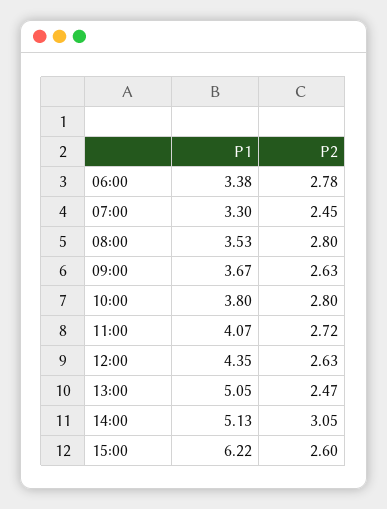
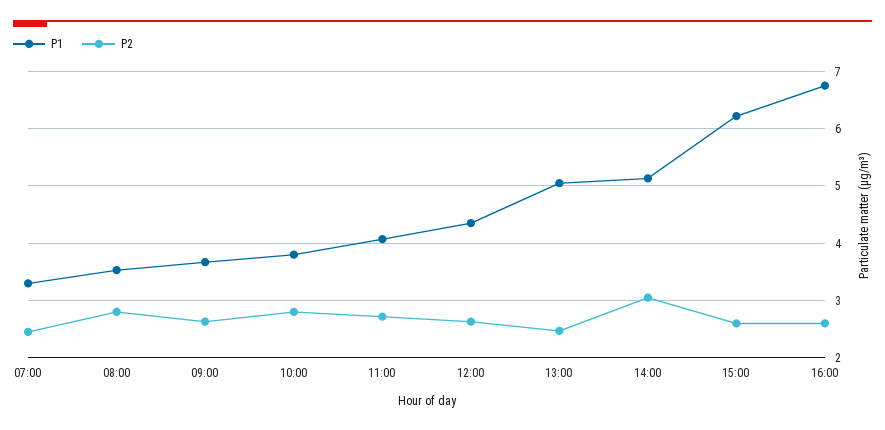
P1, 06:00: 3.38 -> none
P2, 06:00: 2.78 -> none
P1, 16:00: none -> 6.8
P2, 16:00: none -> 2.6

